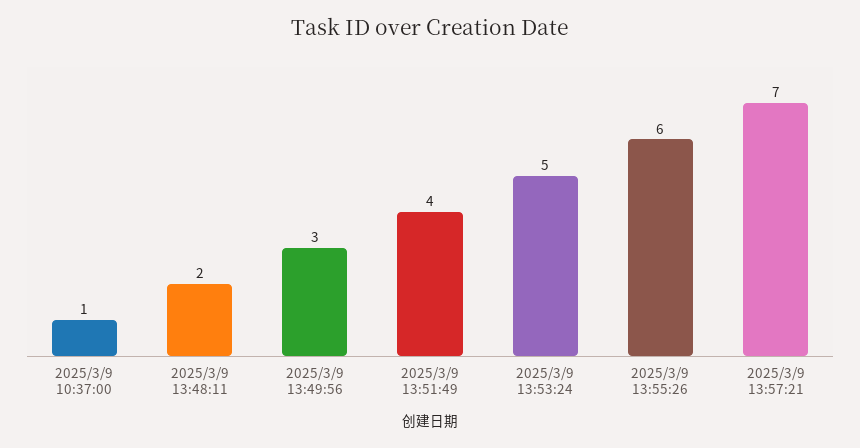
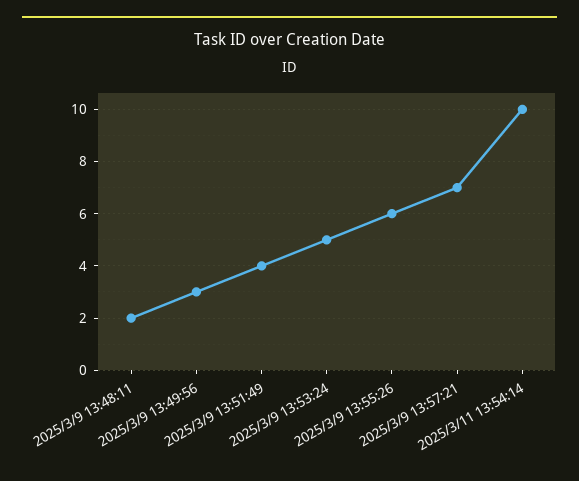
2025/3/9 10:37:00: 1 -> none
2025/3/11 13:54:14: none -> 10

